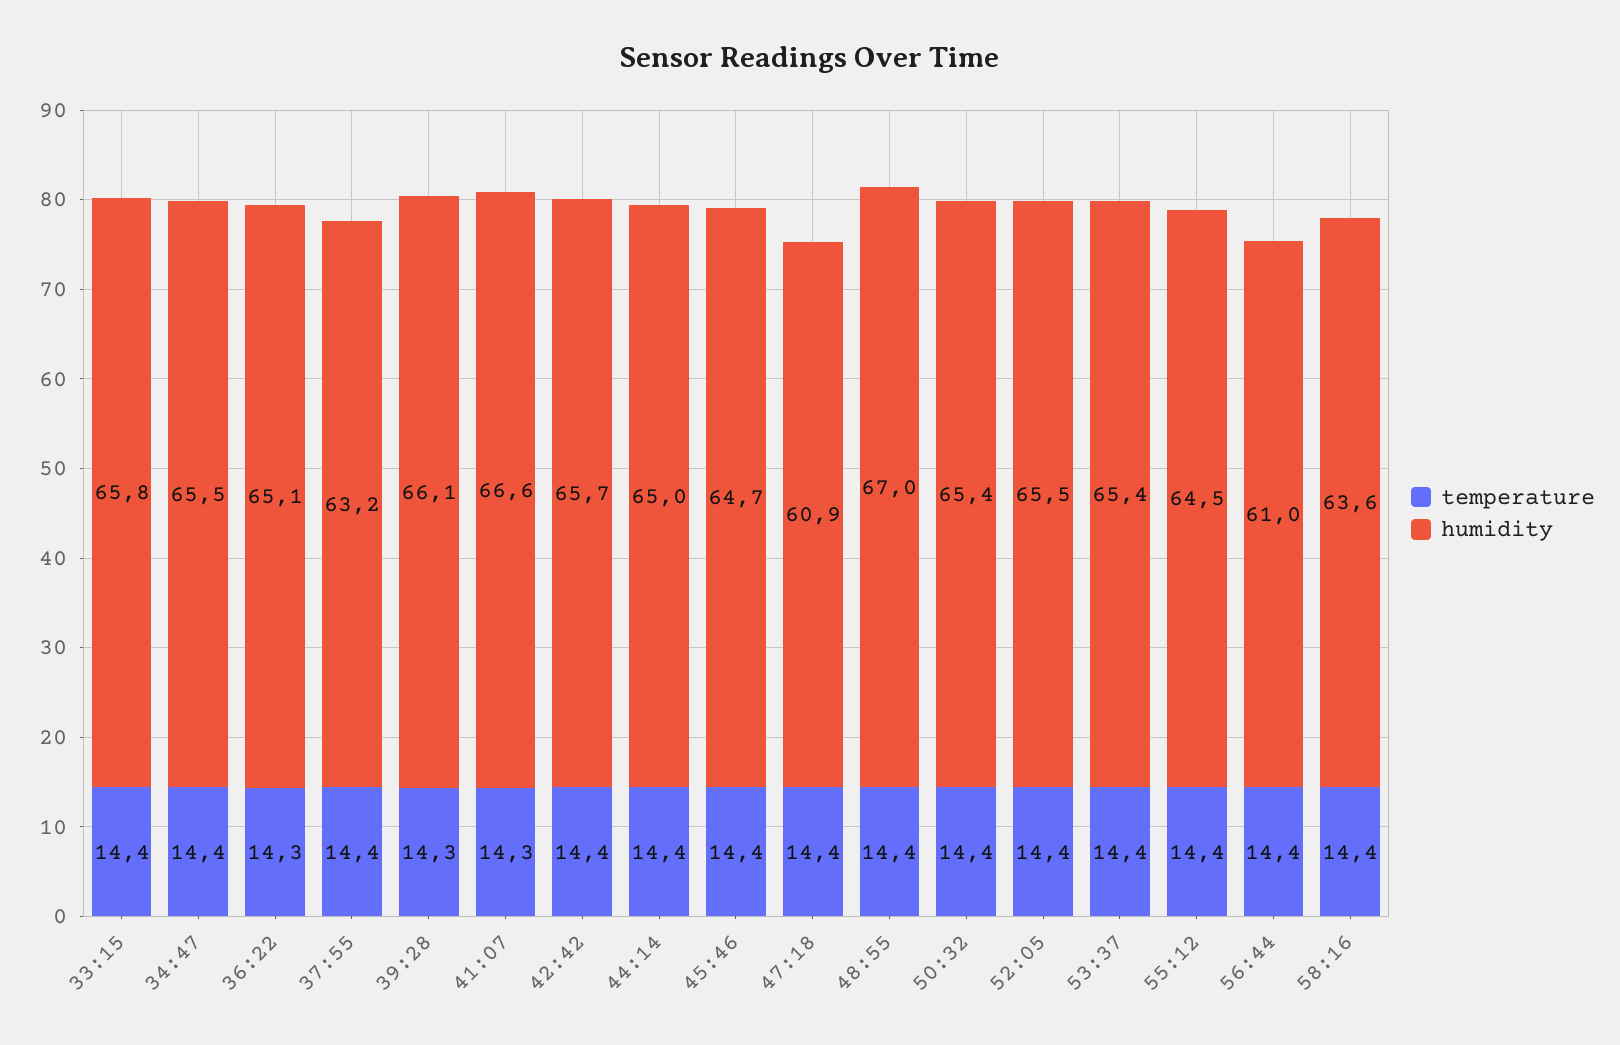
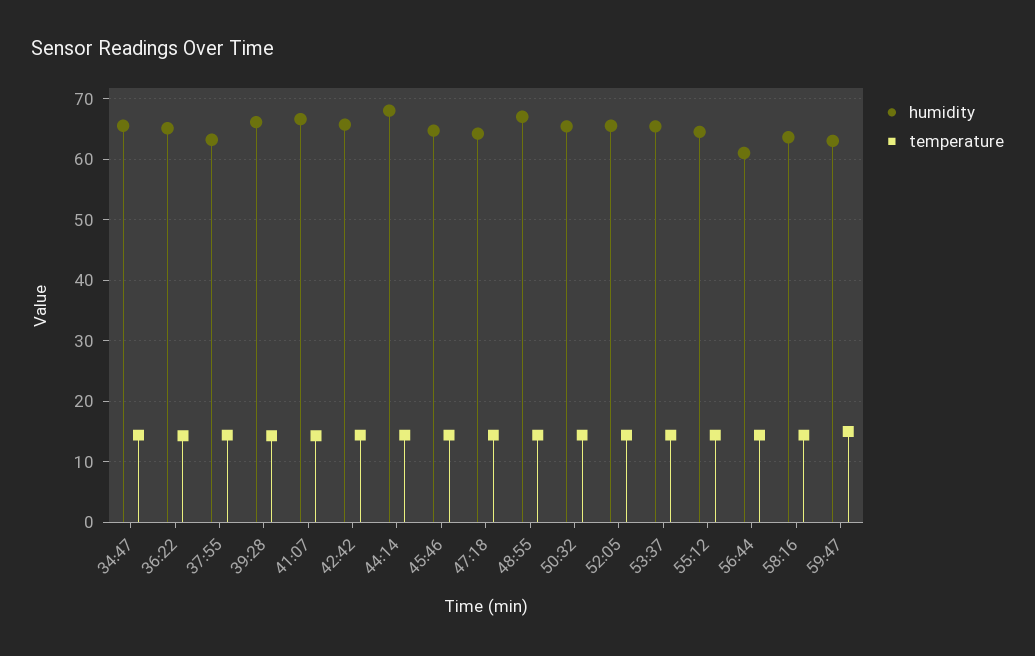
temperature, 33:15: 14.4 -> none
humidity, 33:15: 65.8 -> none
humidity, 44:14: 65 -> 68
humidity, 47:18: 60.9 -> 64
humidity, 59:47: none -> 63
temperature, 59:47: none -> 15

